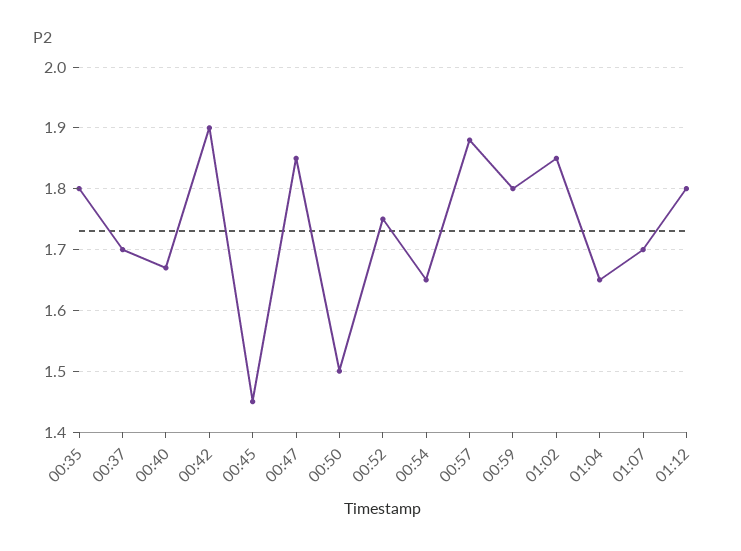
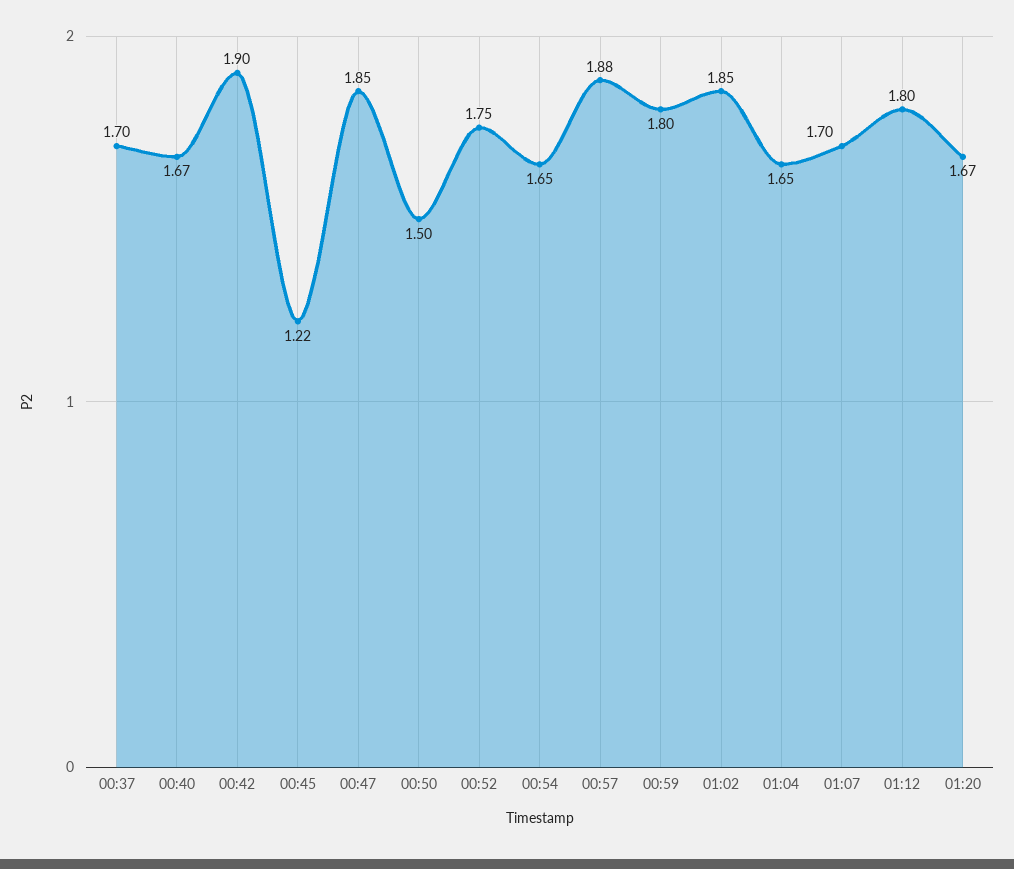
00:35: 1.8 -> none
00:45: 1.45 -> 1.22
01:20: none -> 1.67

